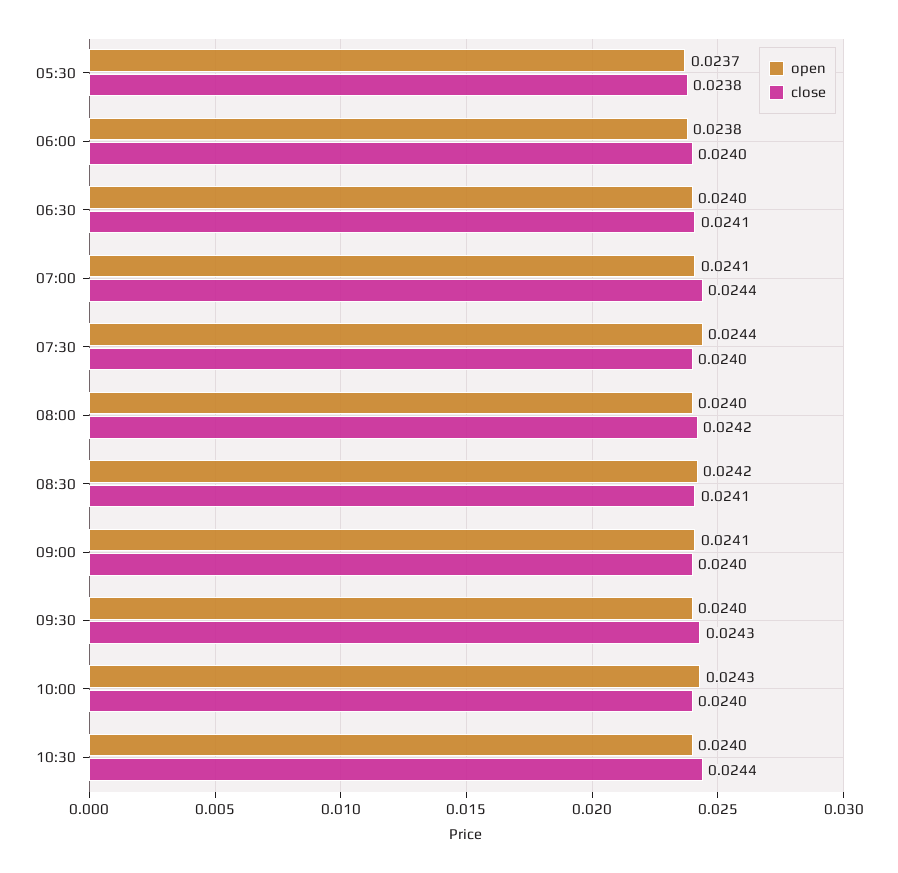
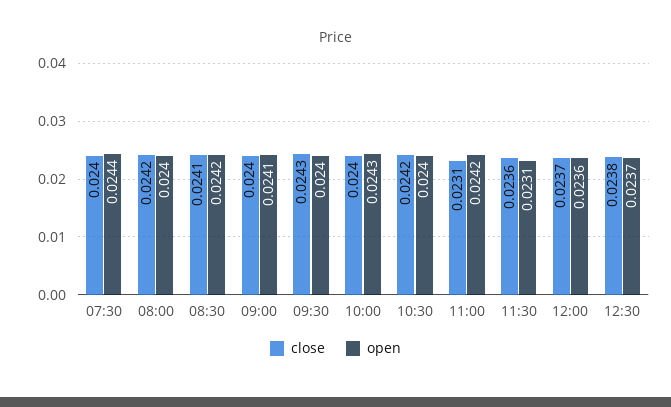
open, 05:30: 0.0237 -> none
close, 05:30: 0.0238 -> none
open, 06:00: 0.0238 -> none
close, 06:00: 0.024 -> none
open, 06:30: 0.024 -> none
close, 06:30: 0.0241 -> none
open, 07:00: 0.0241 -> none
close, 07:00: 0.0244 -> none
close, 10:30: 0.0244 -> 0.0242
close, 11:00: none -> 0.0231
open, 11:00: none -> 0.0242
close, 11:30: none -> 0.0236
open, 11:30: none -> 0.0231
close, 12:00: none -> 0.0237
open, 12:00: none -> 0.0236
close, 12:30: none -> 0.0238
open, 12:30: none -> 0.0237

